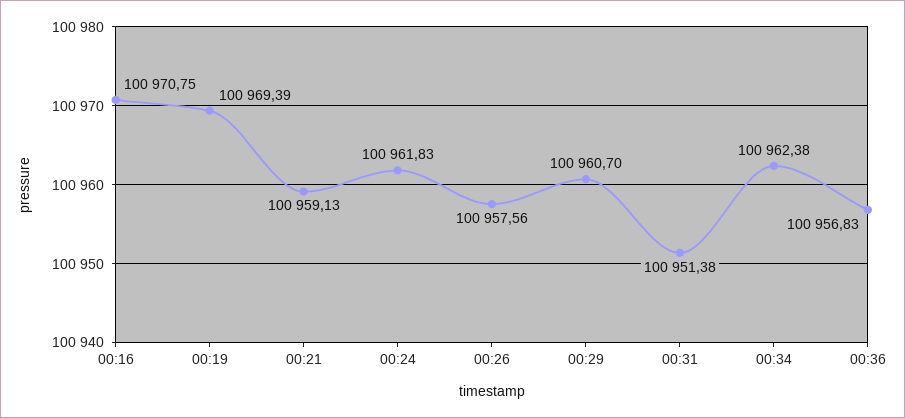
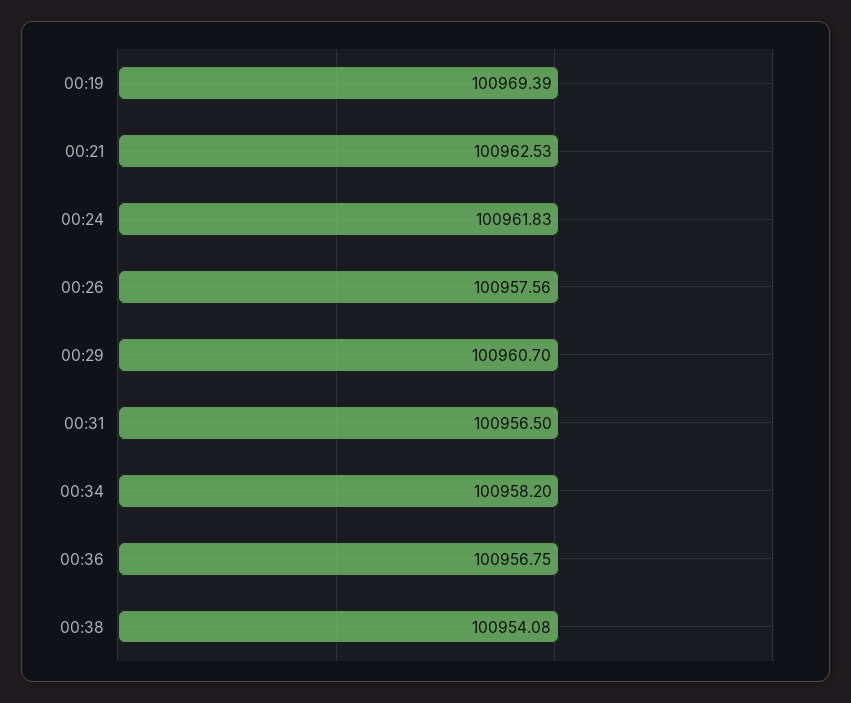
00:16: 100970.75 -> none
00:21: 100959.13 -> 100962.53
00:31: 100951.38 -> 100956.5
00:34: 100962.38 -> 100958.2
00:36: 100956.83 -> 100956.75
00:38: none -> 100954.08

